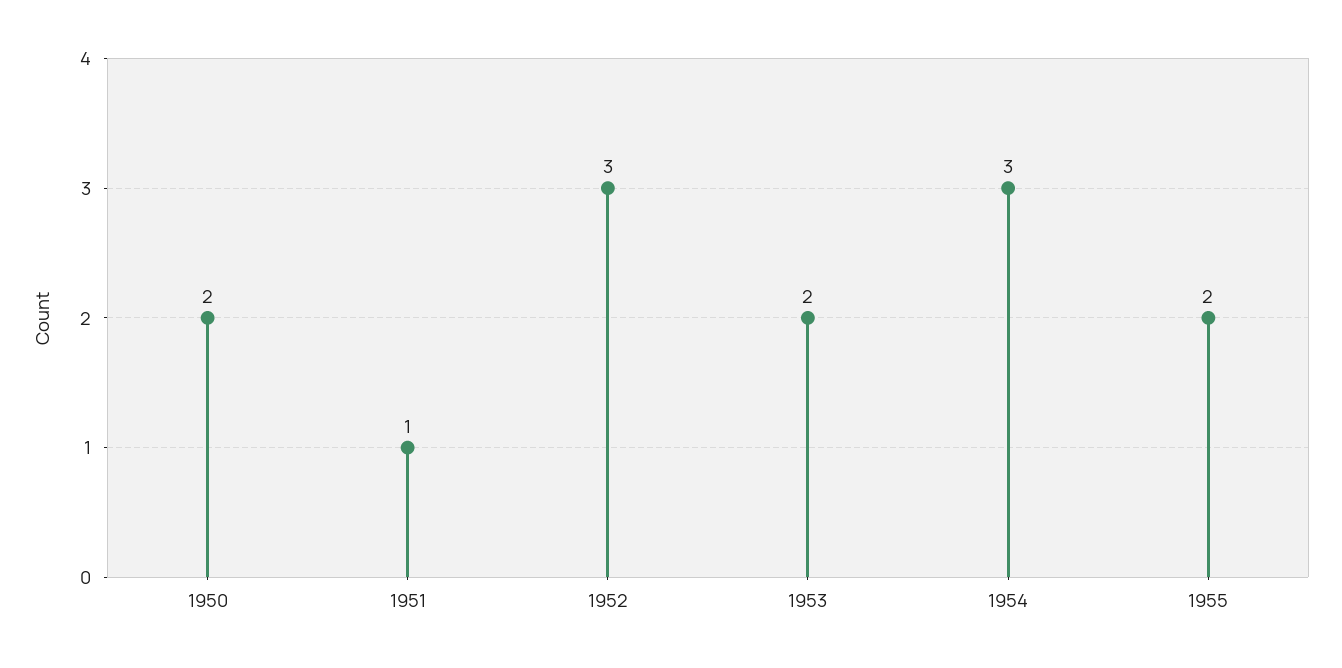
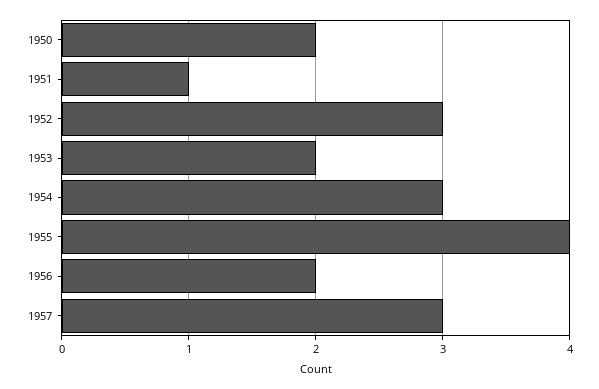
1955: 2 -> 4
1956: none -> 2
1957: none -> 3

